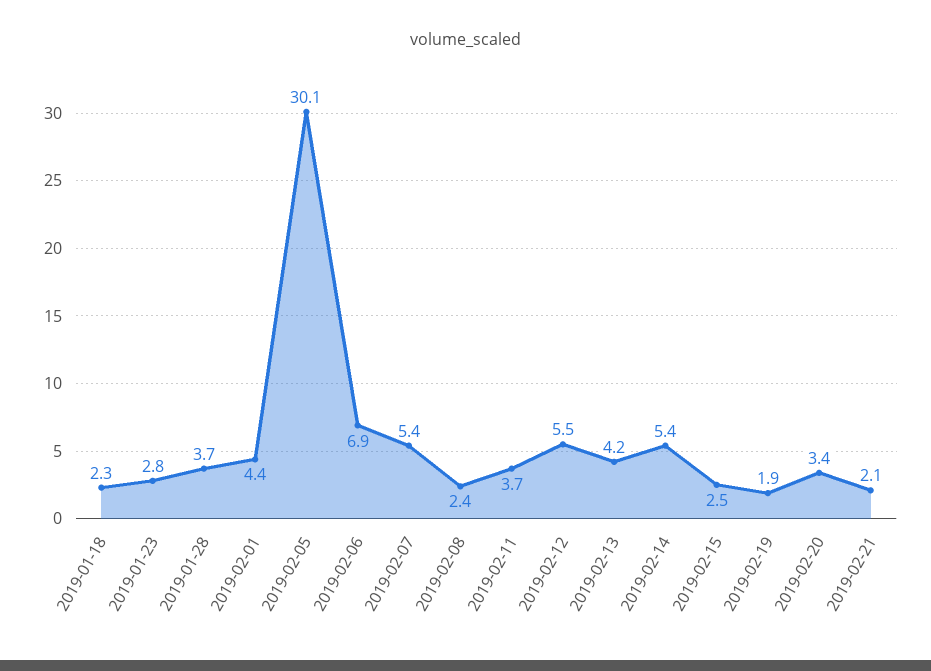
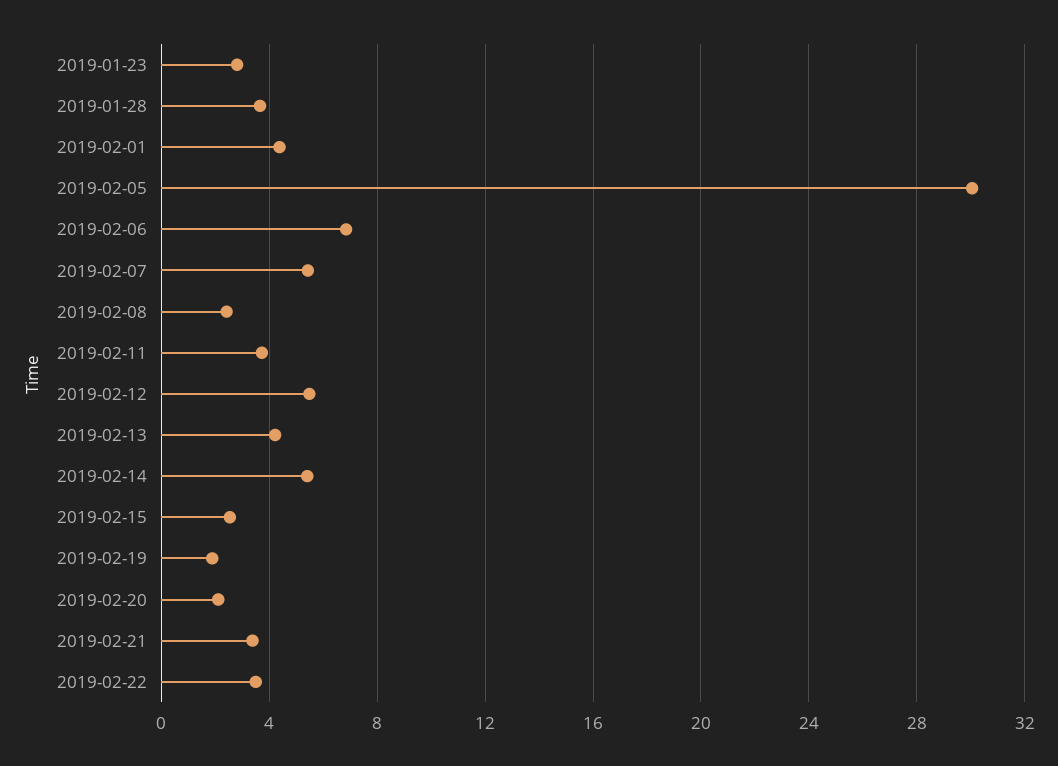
2019-01-18: 2.3 -> none
2019-02-20: 3.4 -> 2
2019-02-21: 2.1 -> 3.5
2019-02-22: none -> 3.5

